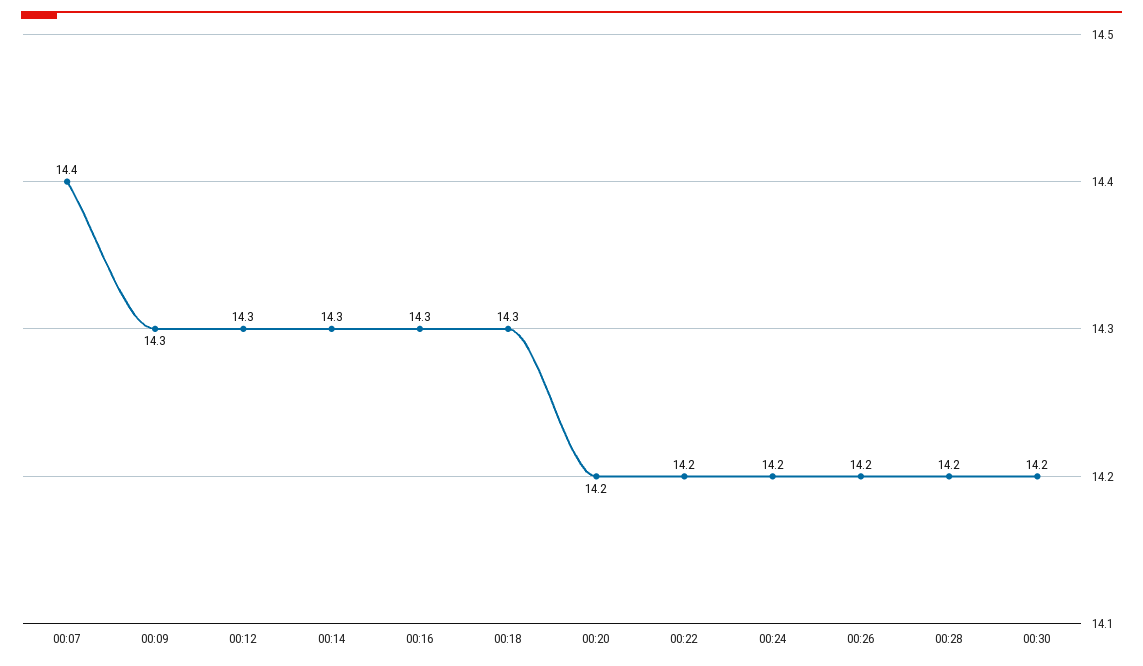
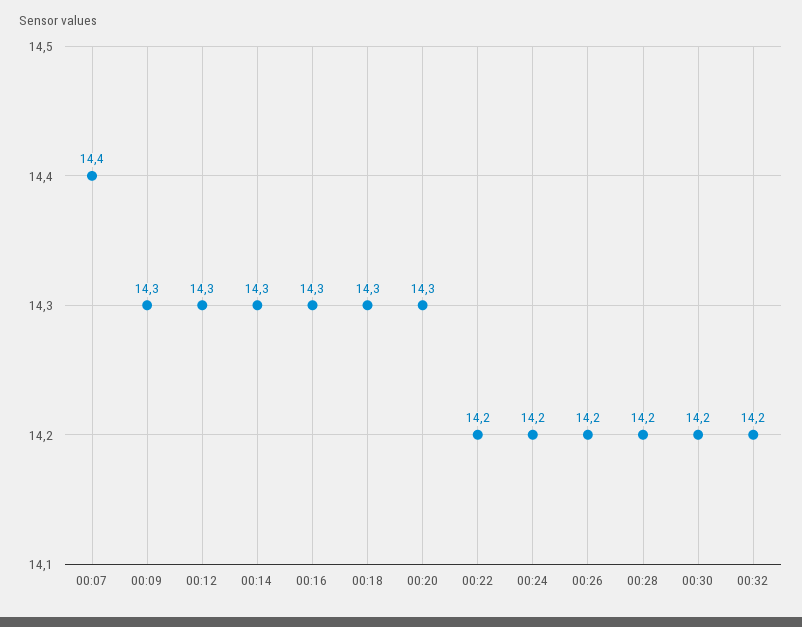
00:20: 14.2 -> 14.3
00:32: none -> 14.2

